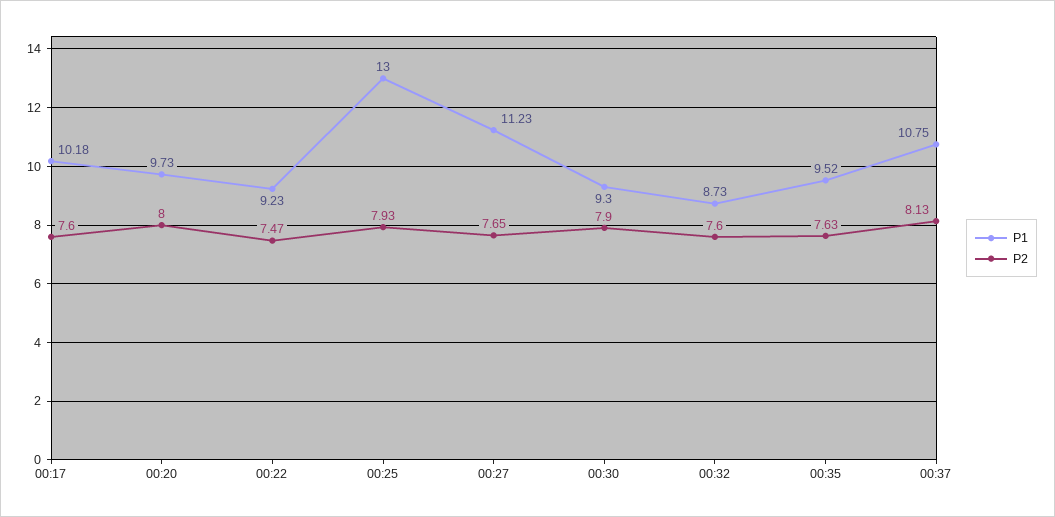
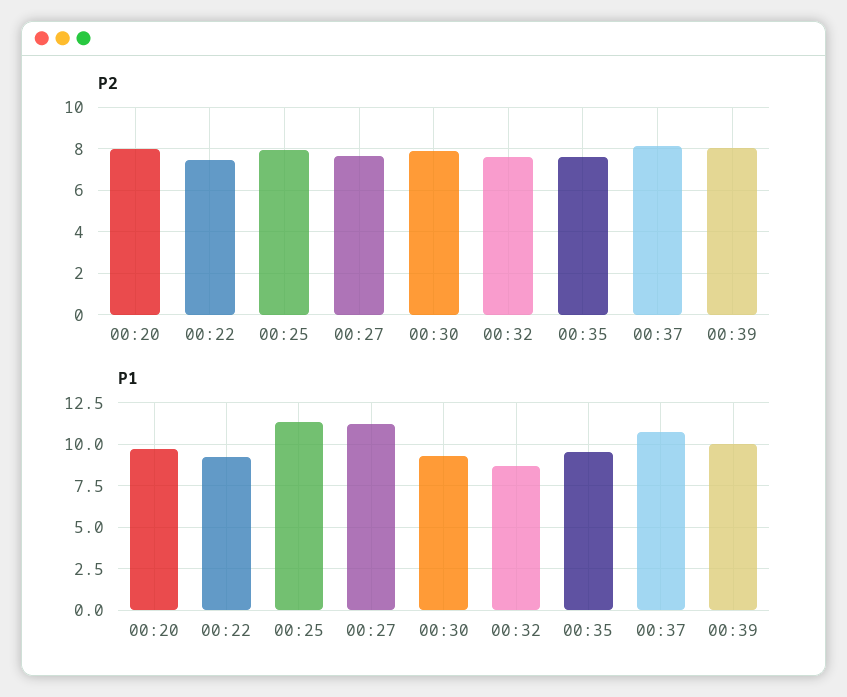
P1, 00:17: 10.18 -> none
P2, 00:17: 7.6 -> none
P1, 00:25: 13 -> 11.5
P2, 00:39: none -> 8
P1, 00:39: none -> 10

